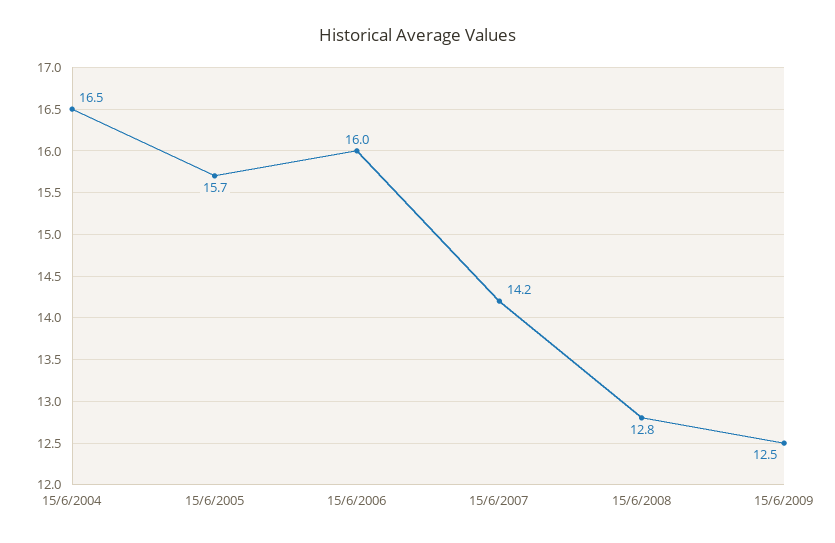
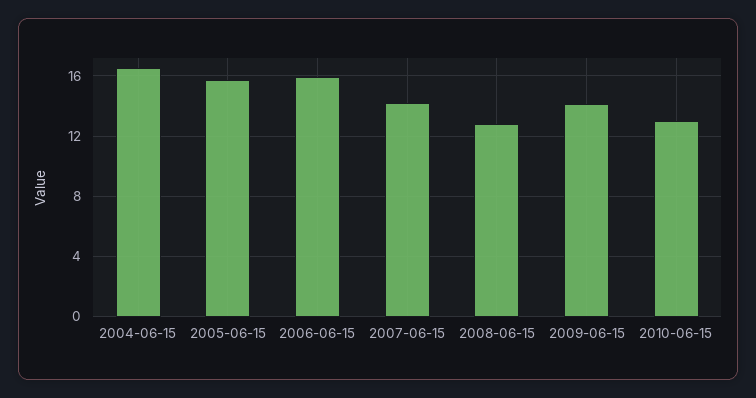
15/6/2009: 12.5 -> 14
2010-06-15: none -> 13

